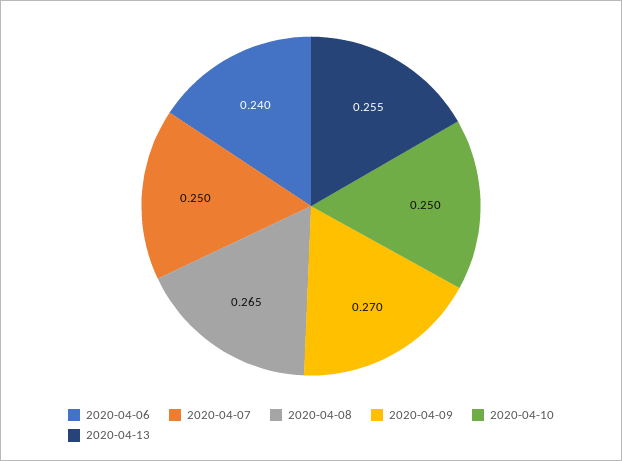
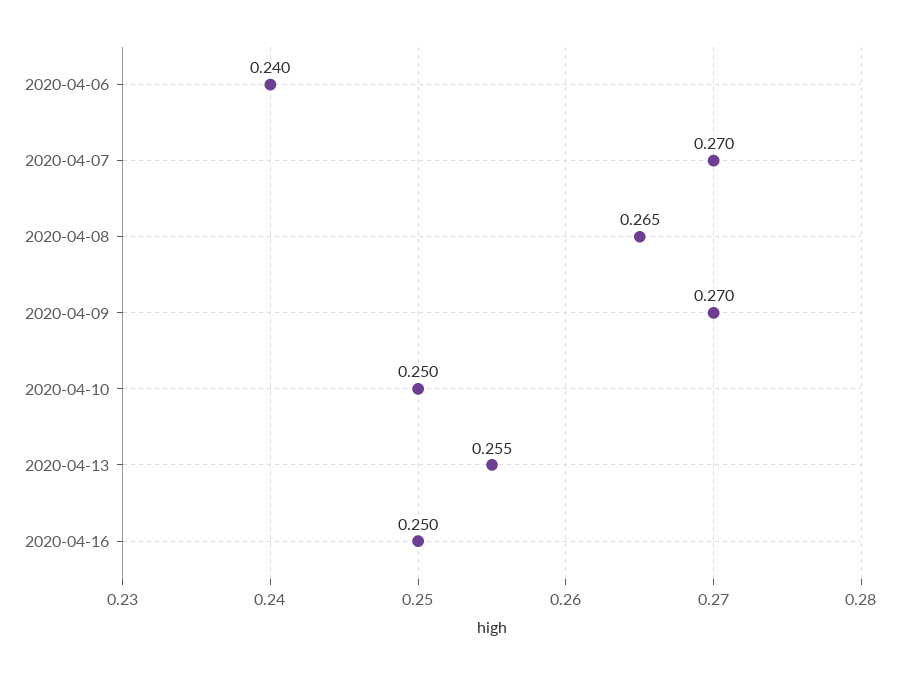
2020-04-07: 0.25 -> 0.27
2020-04-16: none -> 0.25

